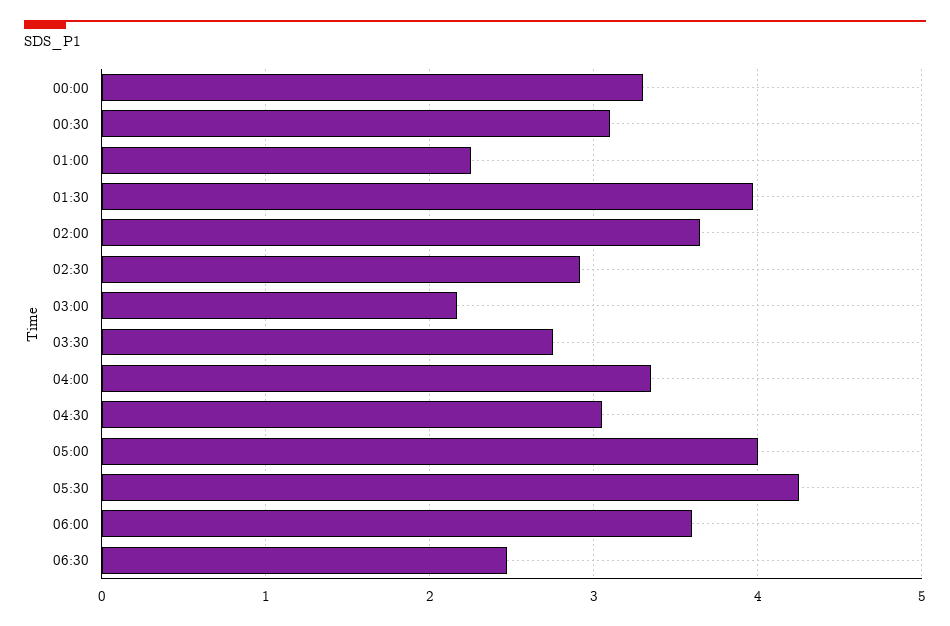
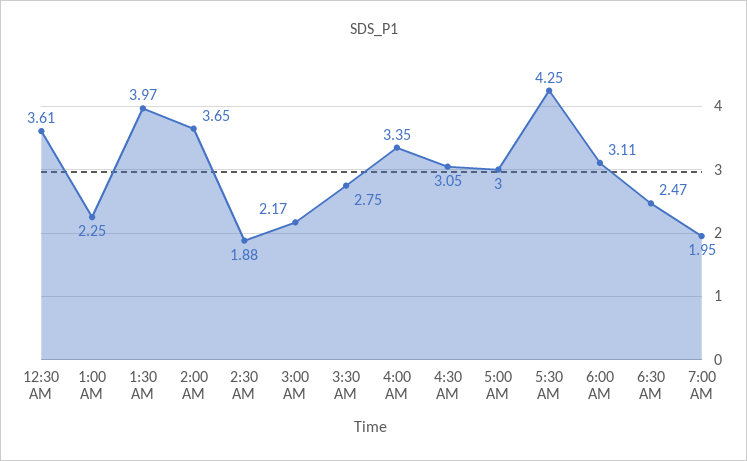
00:00: 3.3 -> none
00:30: 3.1 -> 3.61
02:30: 2.9 -> 1.88
05:00: 4 -> 3
06:00: 3.6 -> 3.11
7:00 AM: none -> 1.95

